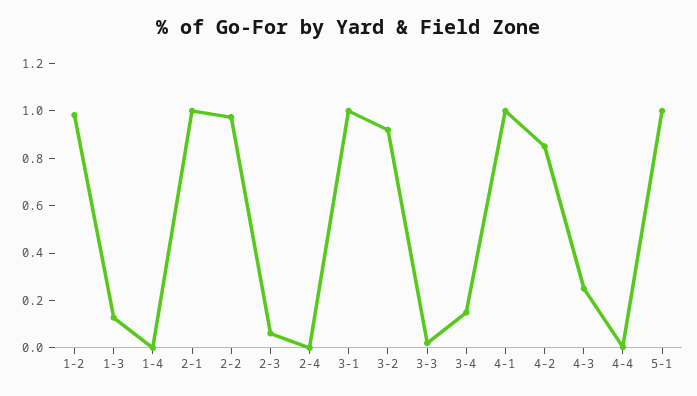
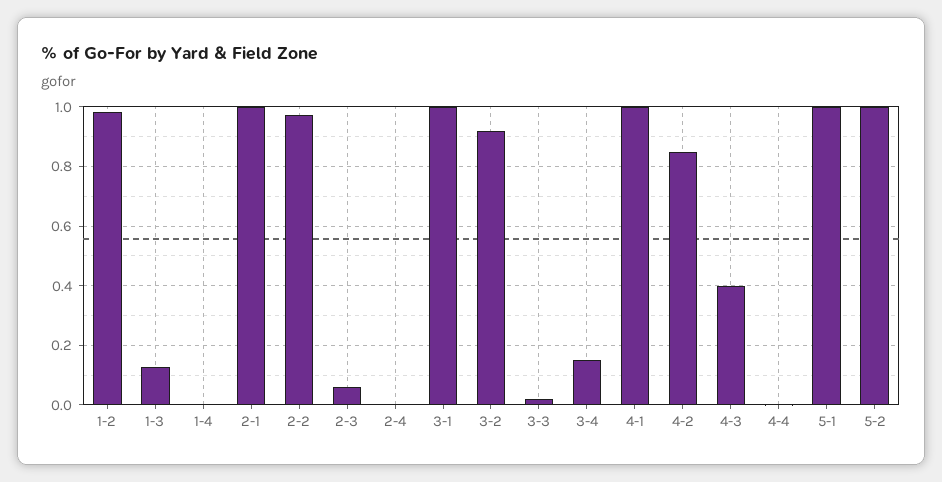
4-3: 0.25 -> 0.4
5-2: none -> 1

